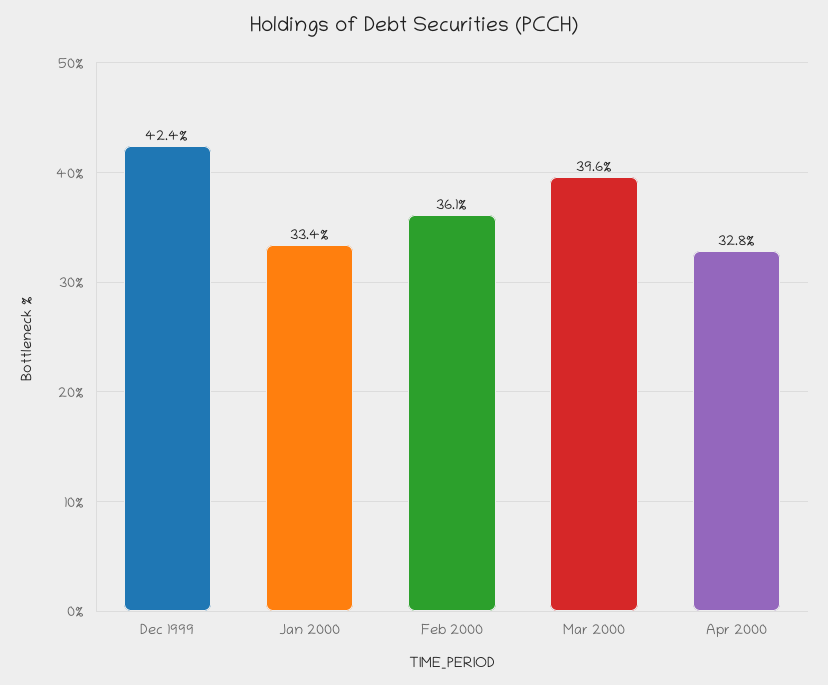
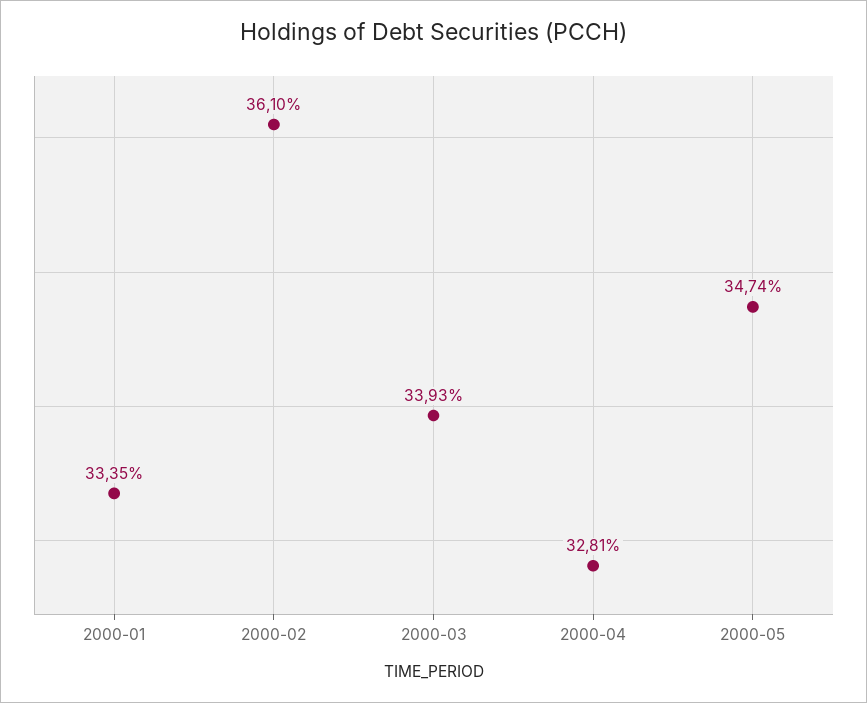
Dec 1999: 42.4 -> none
Mar 2000: 39.6 -> 33.93
2000-05: none -> 34.74

